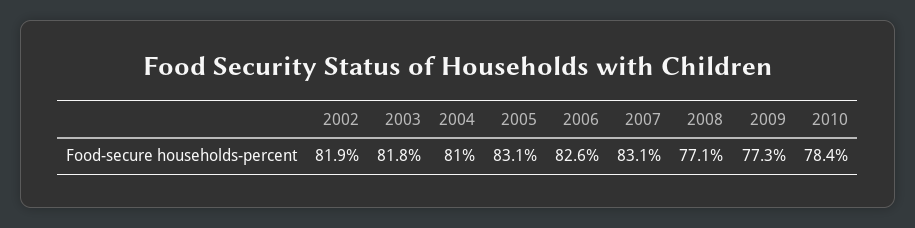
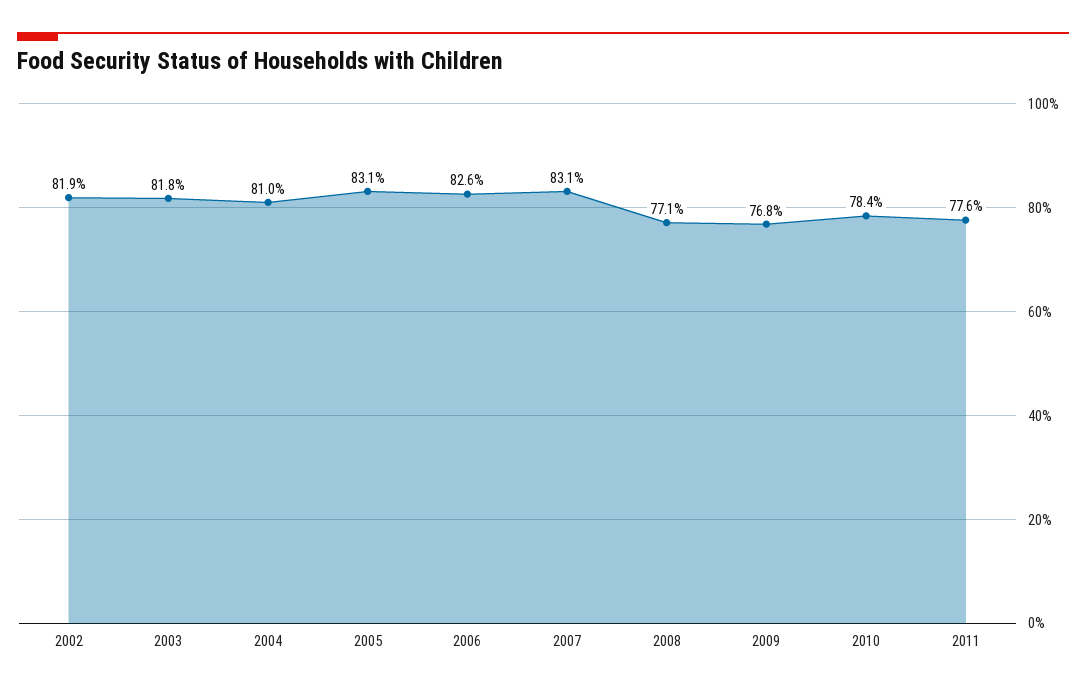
2009: 77.3 -> 76.8
2011: none -> 77.6

